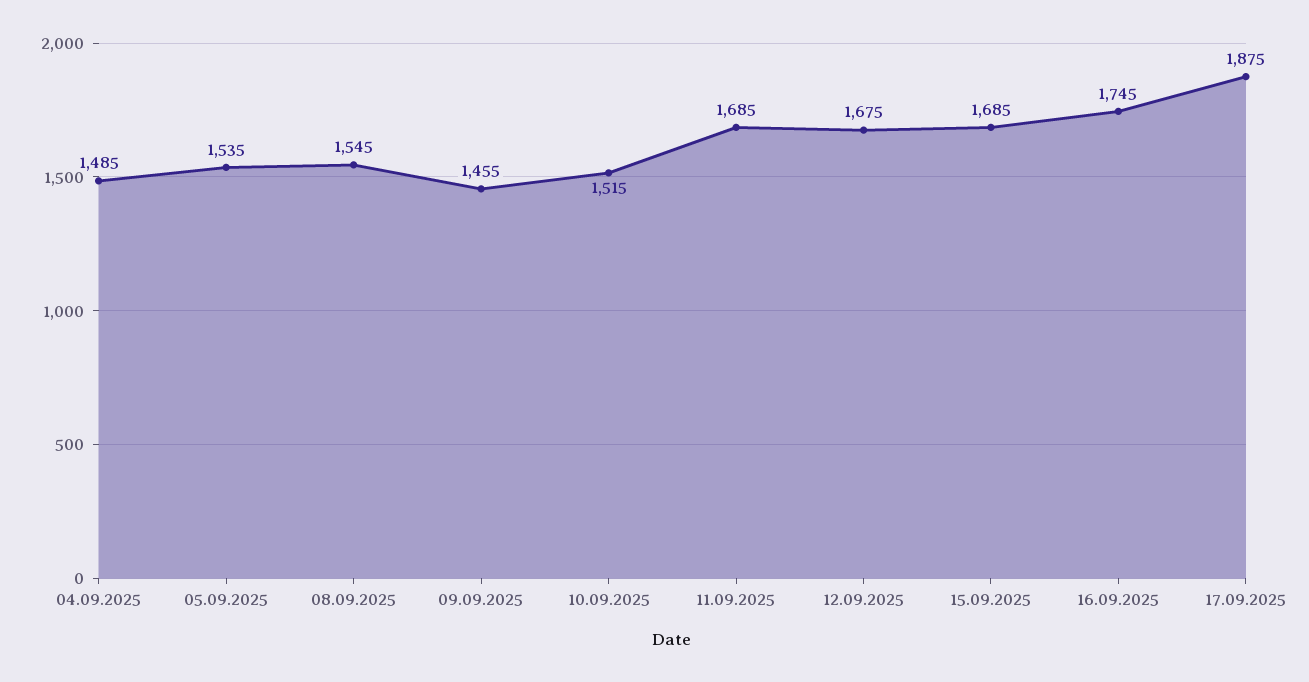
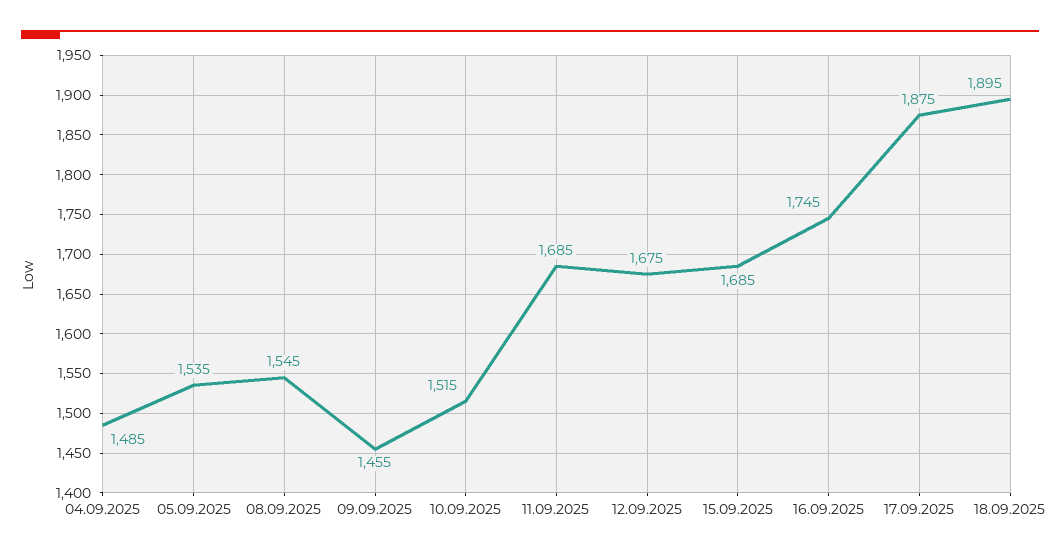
18.09.2025: none -> 1895

